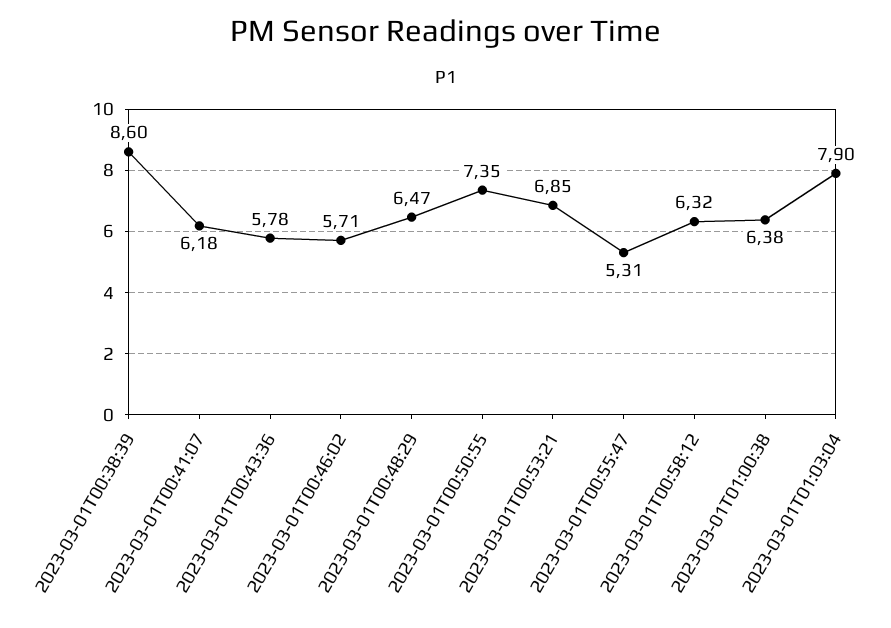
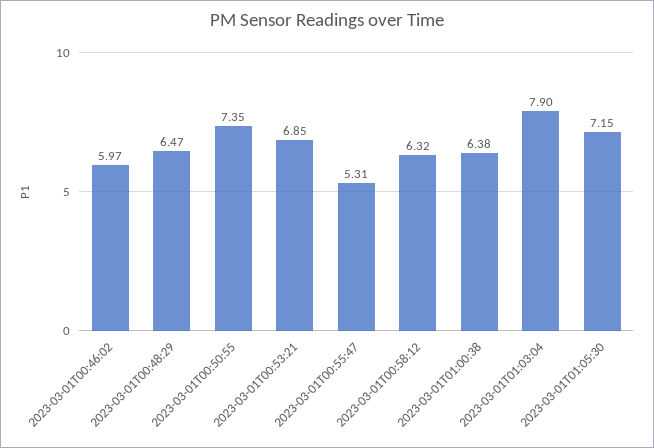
2023-03-01T00:38:39: 8.6 -> none
2023-03-01T00:41:07: 6.18 -> none
2023-03-01T00:43:36: 5.78 -> none
2023-03-01T00:46:02: 5.71 -> 5.97
2023-03-01T01:05:30: none -> 7.15

